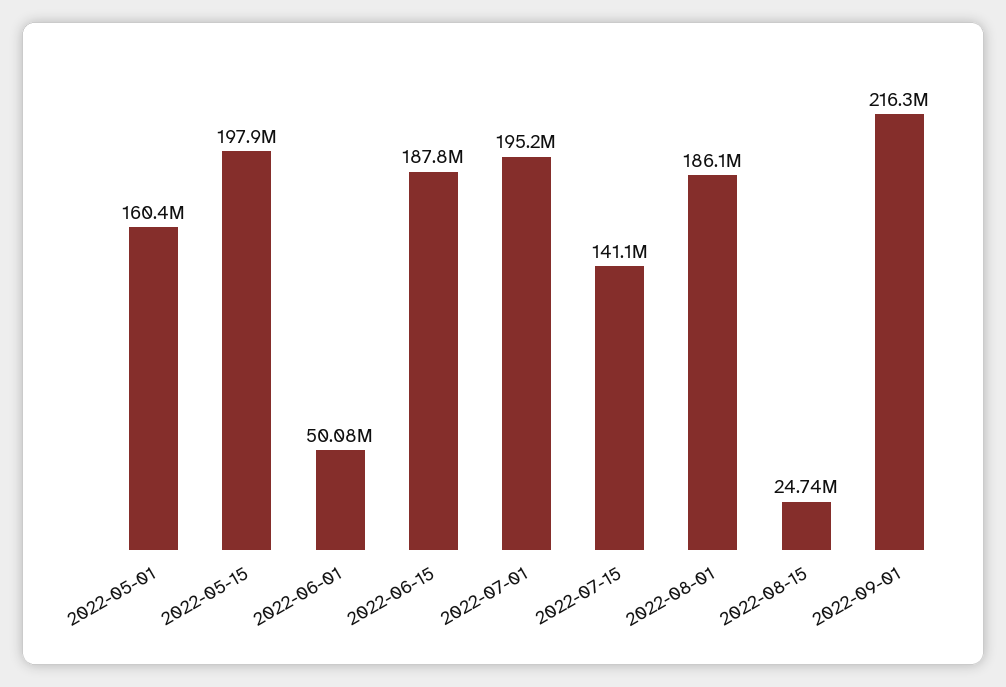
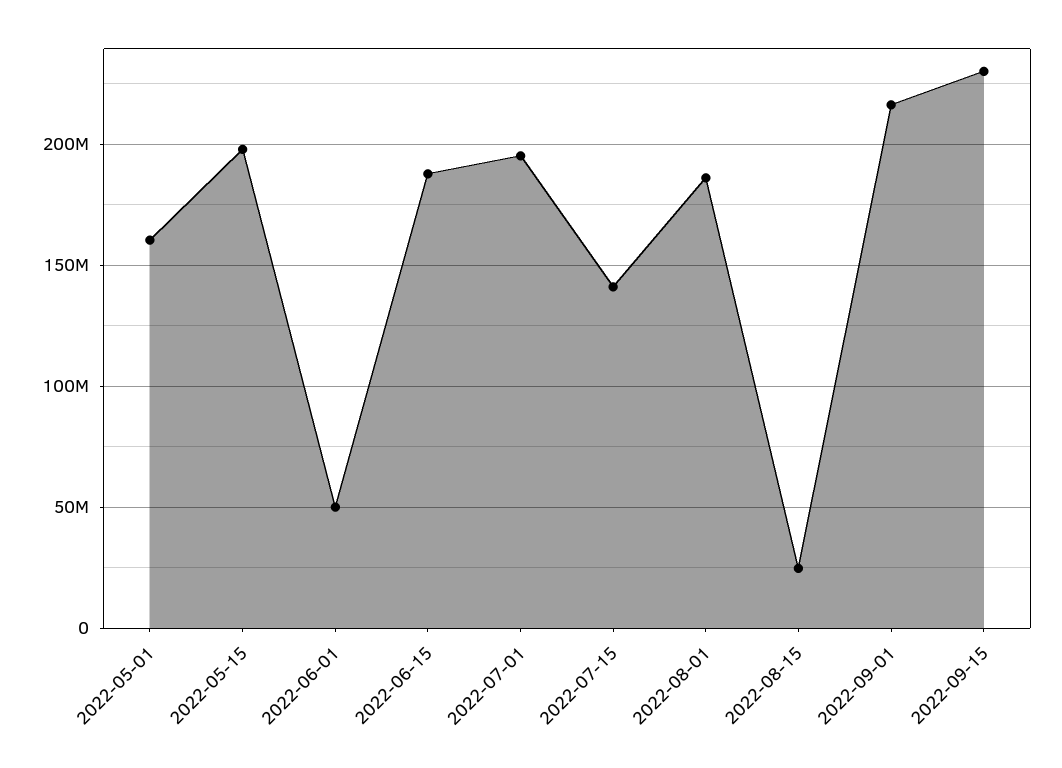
2022-09-15: none -> 230000000

